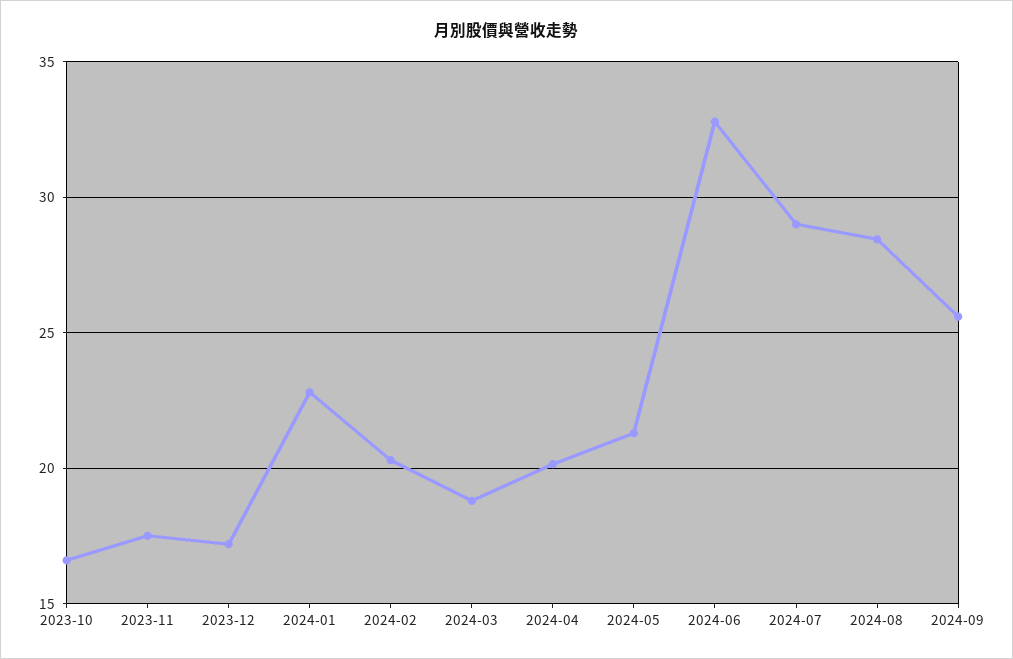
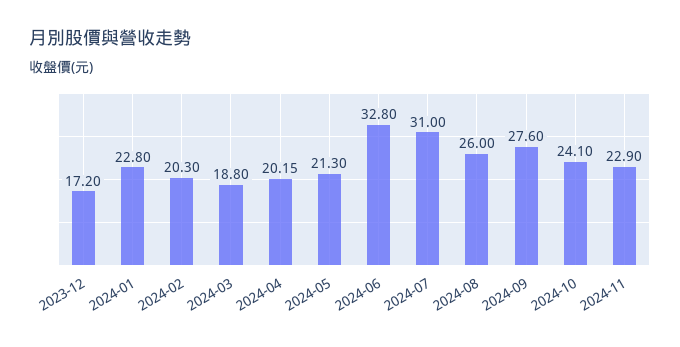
2023-10: 16.5 -> none
2023-11: 17.5 -> none
2024-07: 29 -> 31
2024-08: 28.5 -> 26
2024-09: 25.5 -> 27.6
2024-10: none -> 24.1
2024-11: none -> 22.9

